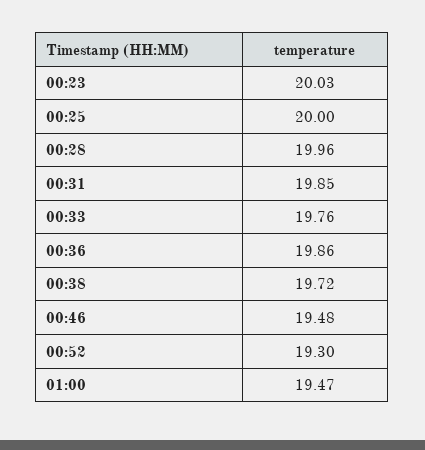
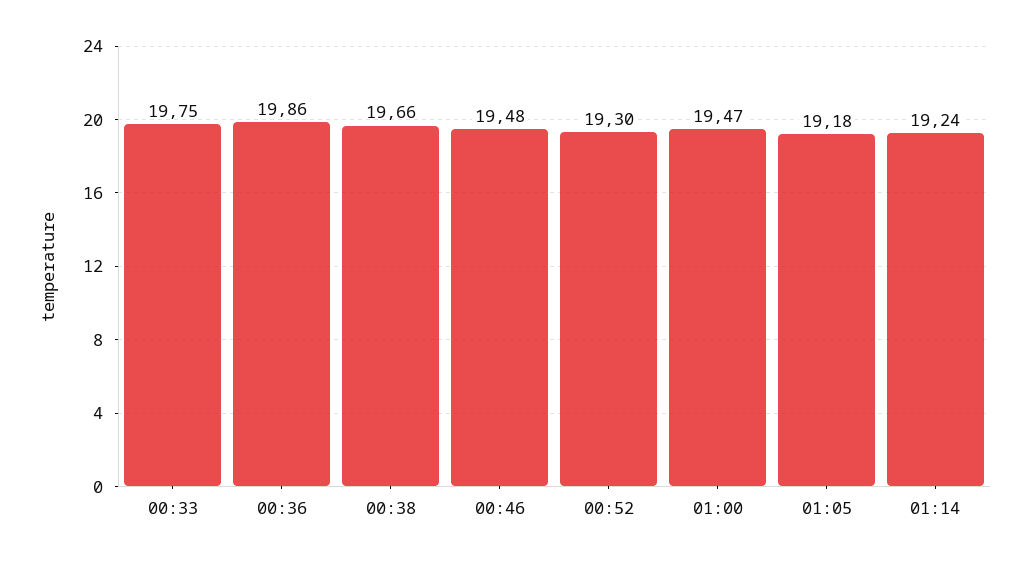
00:23: 20.03 -> none
00:25: 20 -> none
00:28: 19.96 -> none
00:31: 19.85 -> none
00:33: 19.76 -> 19.75
00:38: 19.72 -> 19.66
01:05: none -> 19.18
01:14: none -> 19.24

